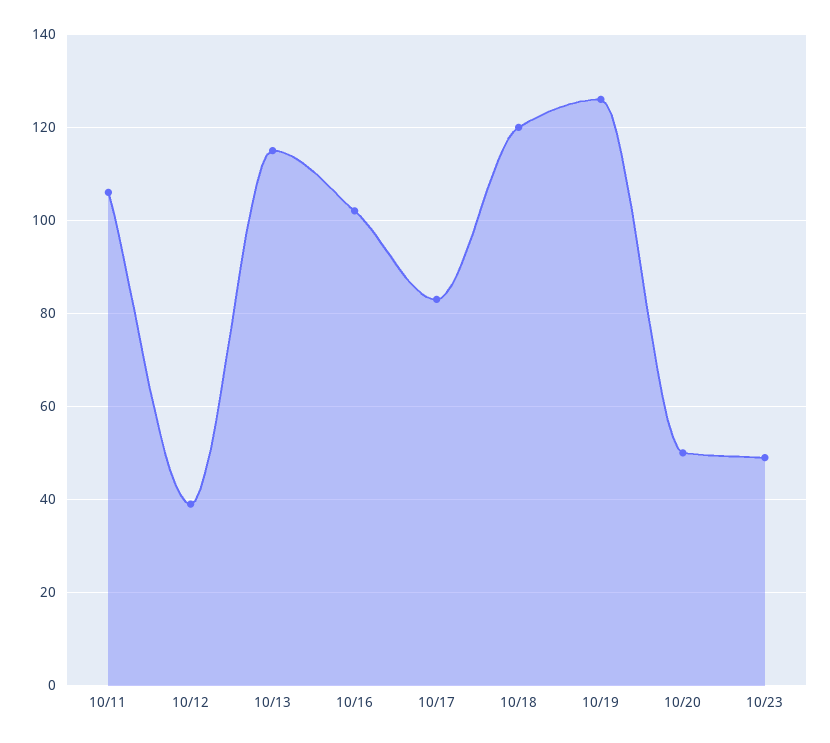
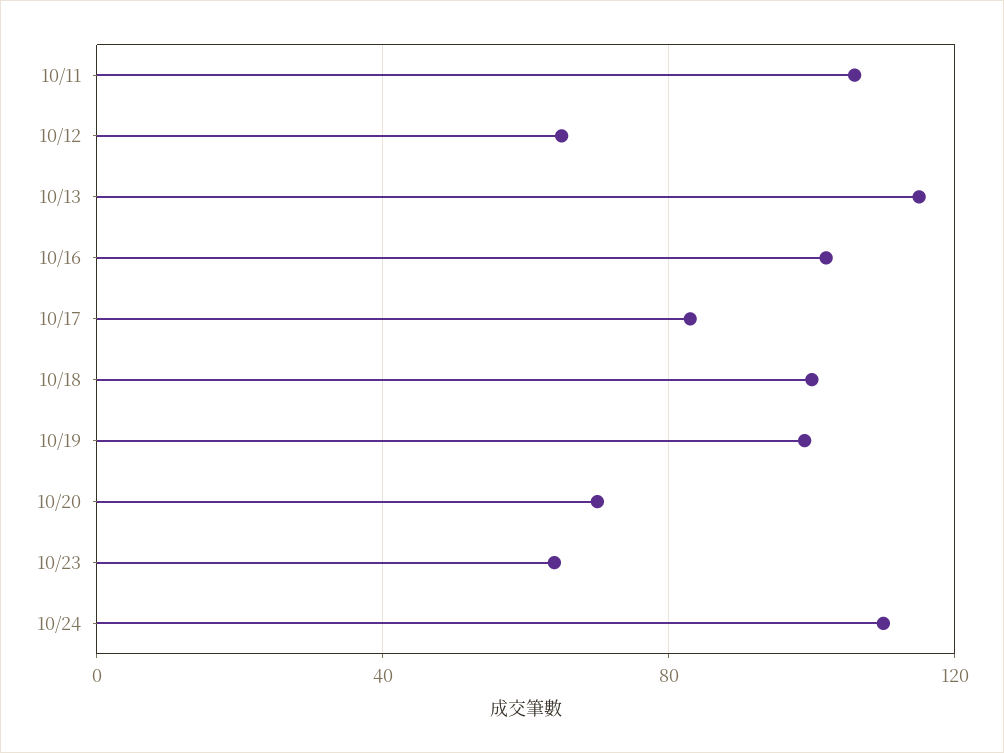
10/12: 40 -> 65
10/18: 120 -> 100
10/19: 125 -> 100
10/20: 50 -> 70
10/23: 50 -> 65
10/24: none -> 110

